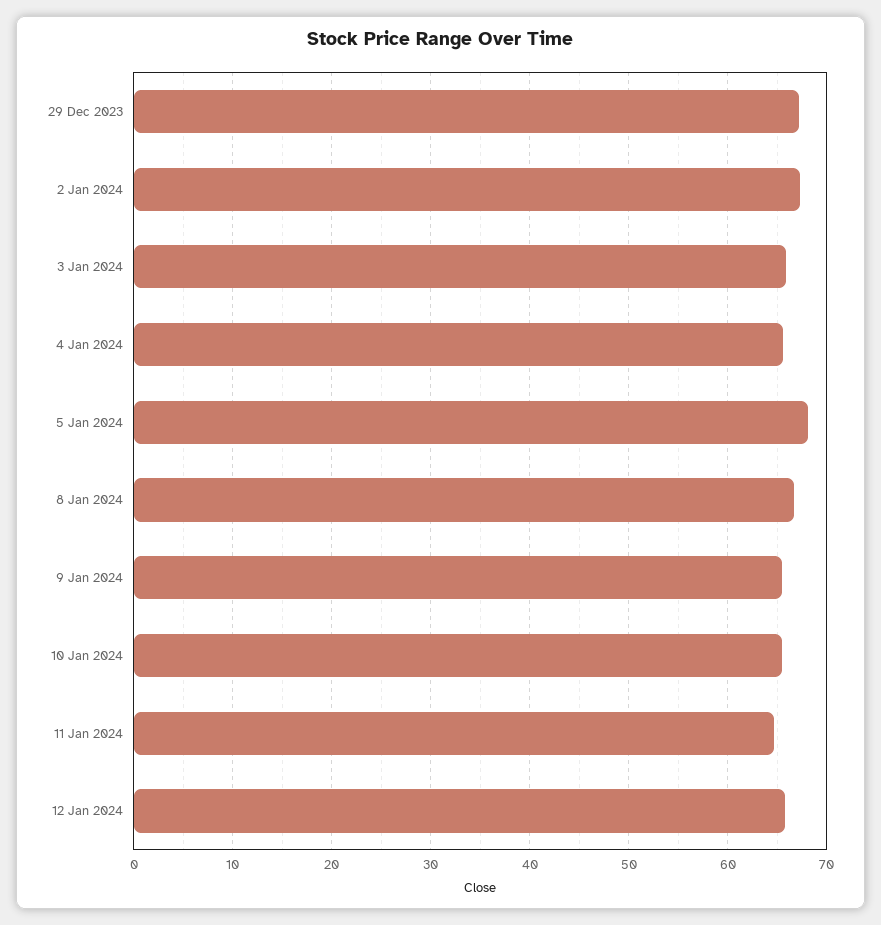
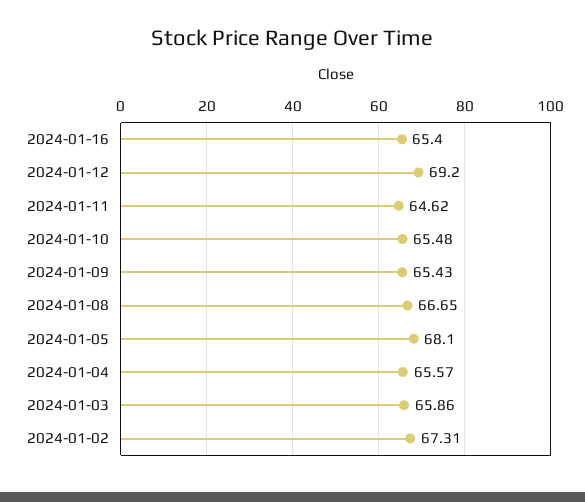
29 Dec 2023: 67 -> none
12 Jan 2024: 66 -> 69.2
2024-01-16: none -> 65.4

